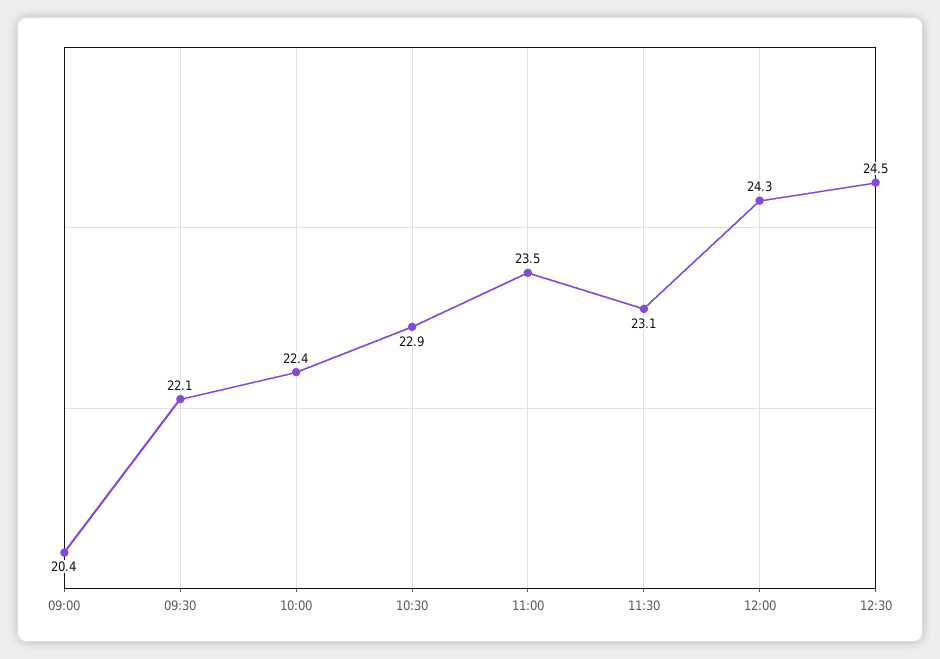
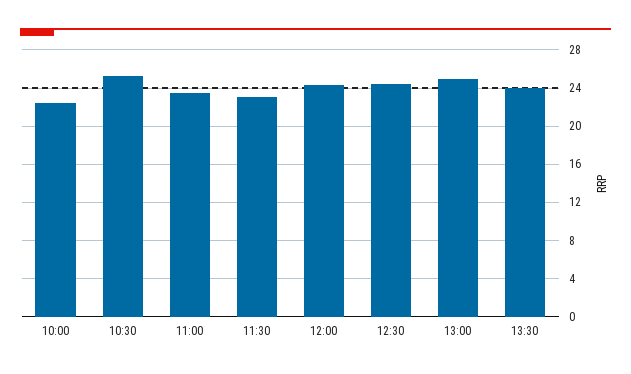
09:00: 20.4 -> none
09:30: 22.1 -> none
10:30: 22.9 -> 25
13:00: none -> 25
13:30: none -> 24

